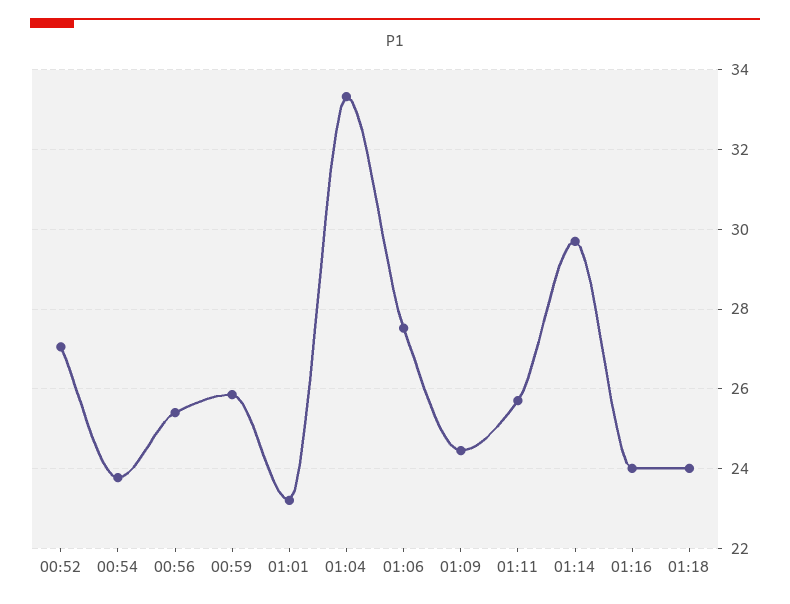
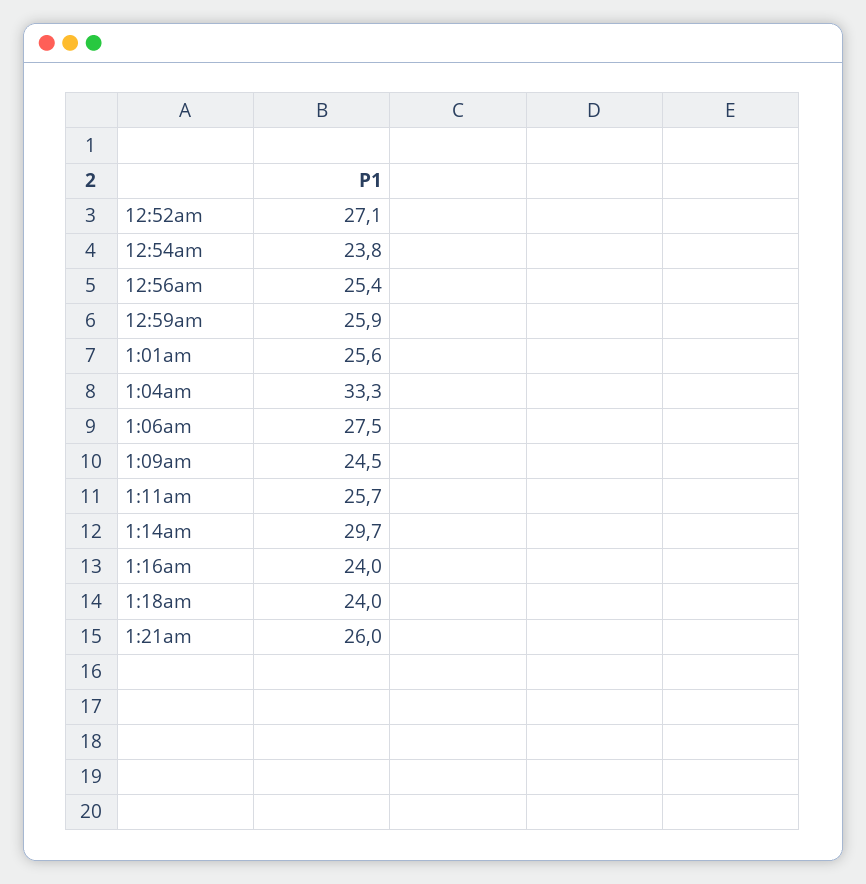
01:01: 23.2 -> 25.6
1:21am: none -> 26

